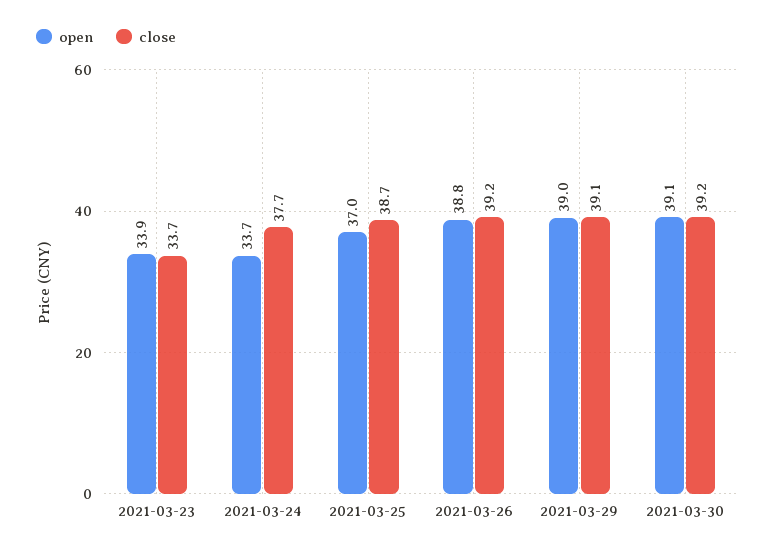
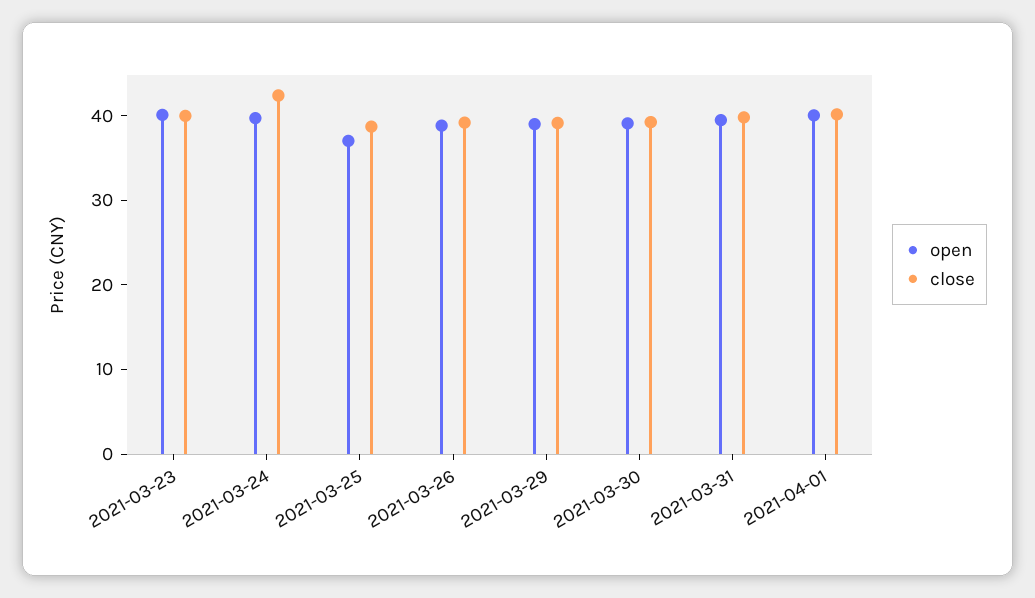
open, 2021-03-23: 33.9 -> 40
close, 2021-03-23: 33.7 -> 40
open, 2021-03-24: 33.7 -> 40
close, 2021-03-24: 37.7 -> 42
open, 2021-03-31: none -> 40
close, 2021-03-31: none -> 40
open, 2021-04-01: none -> 40
close, 2021-04-01: none -> 40

